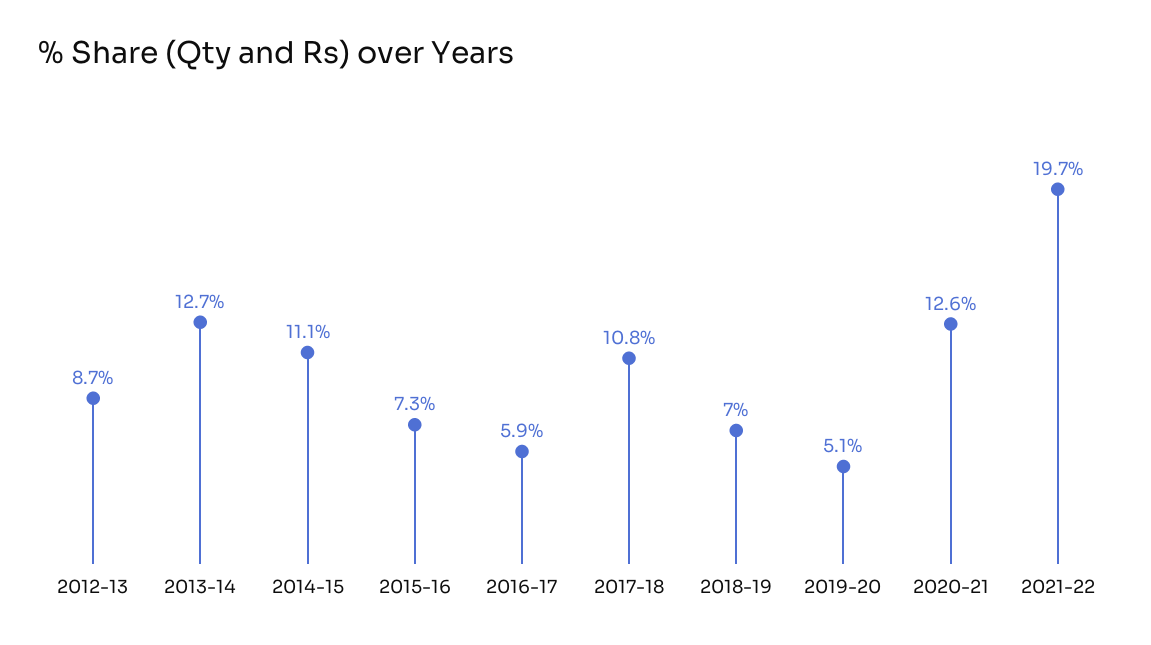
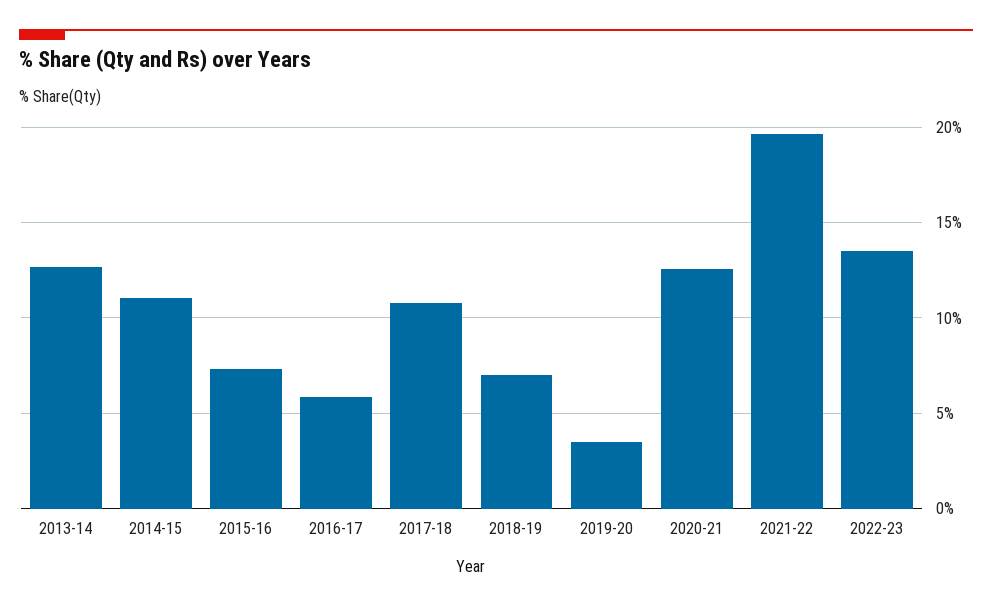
2012-13: 8.7 -> none
2019-20: 5.1 -> 3.5
2022-23: none -> 13.5

